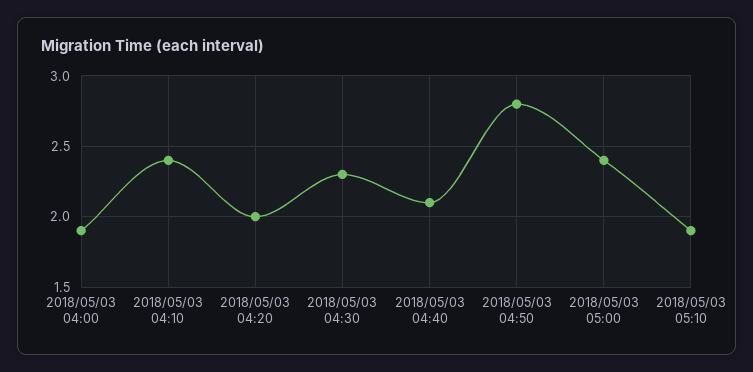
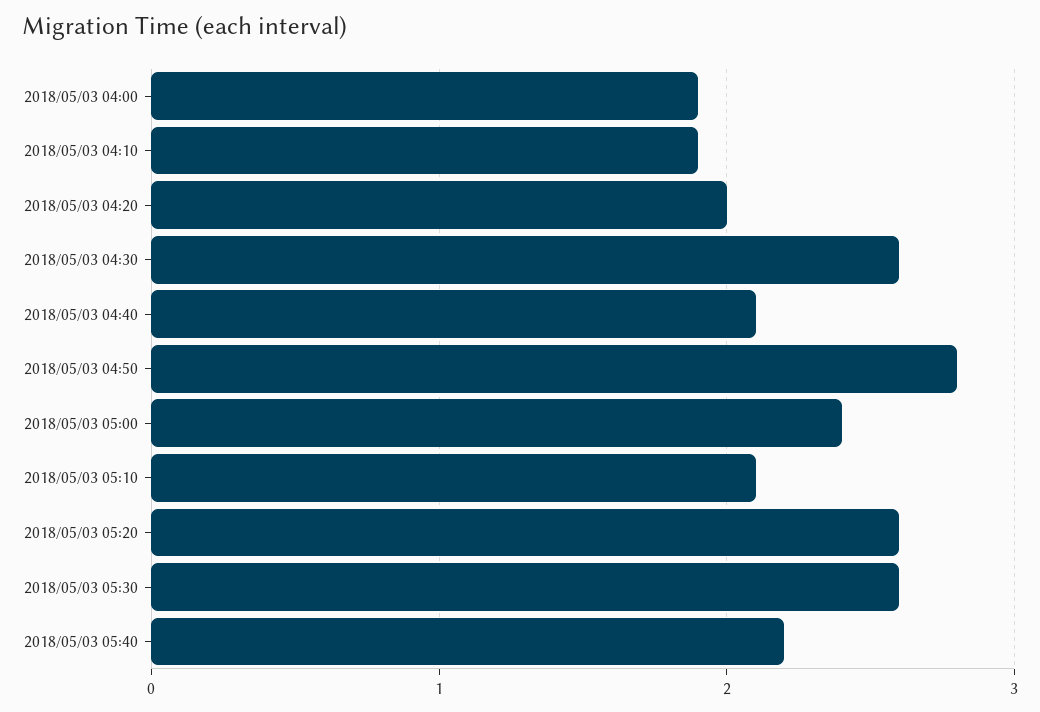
2018/05/03 04:10: 2.4 -> 1.9
2018/05/03 04:30: 2.3 -> 2.6
2018/05/03 05:10: 1.9 -> 2.1
2018/05/03 05:20: none -> 2.6
2018/05/03 05:30: none -> 2.6
2018/05/03 05:40: none -> 2.2

